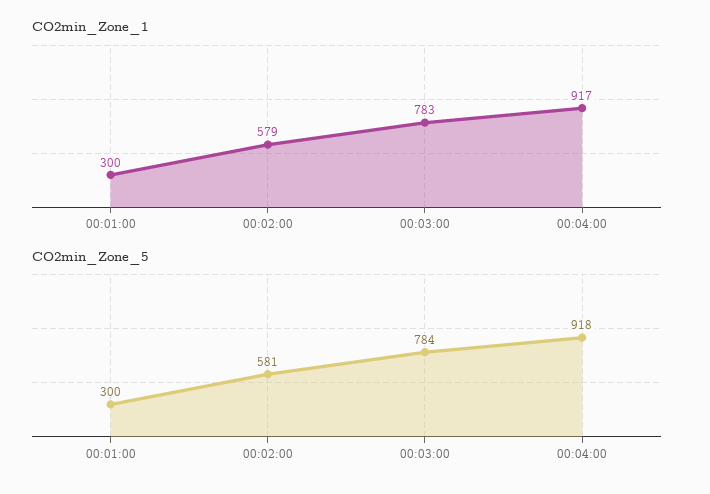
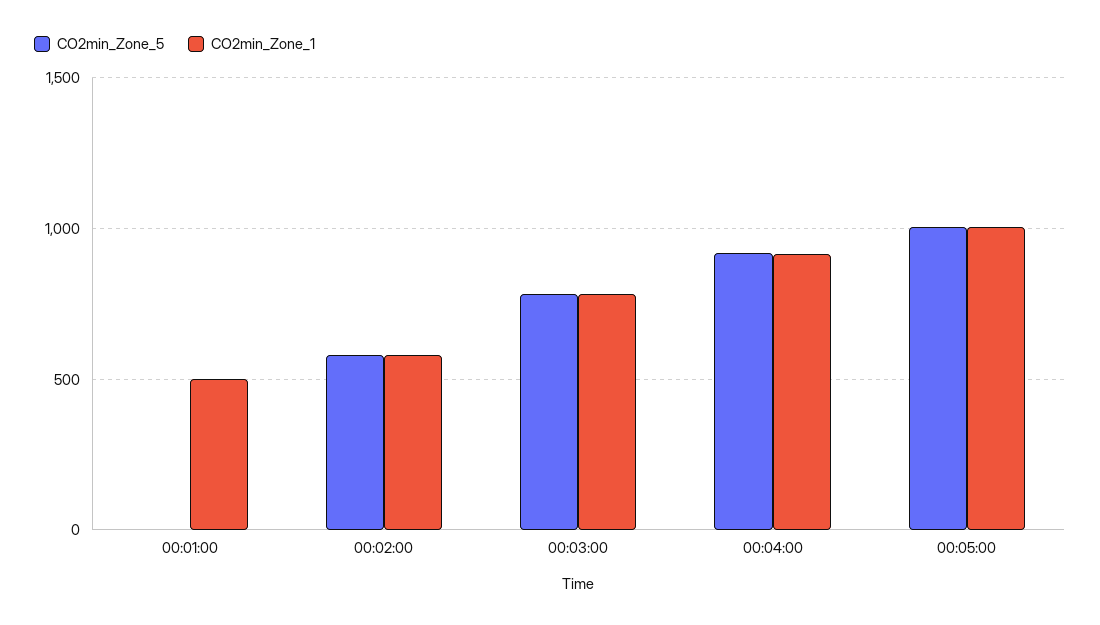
CO2min_Zone_1, 00:01:00: 300 -> 500
CO2min_Zone_5, 00:01:00: 300 -> 0
CO2min_Zone_5, 00:05:00: none -> 1000
CO2min_Zone_1, 00:05:00: none -> 1000

